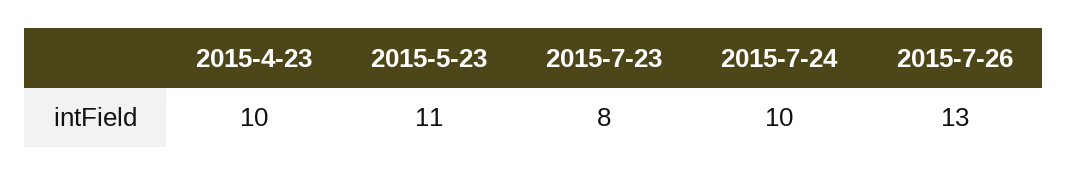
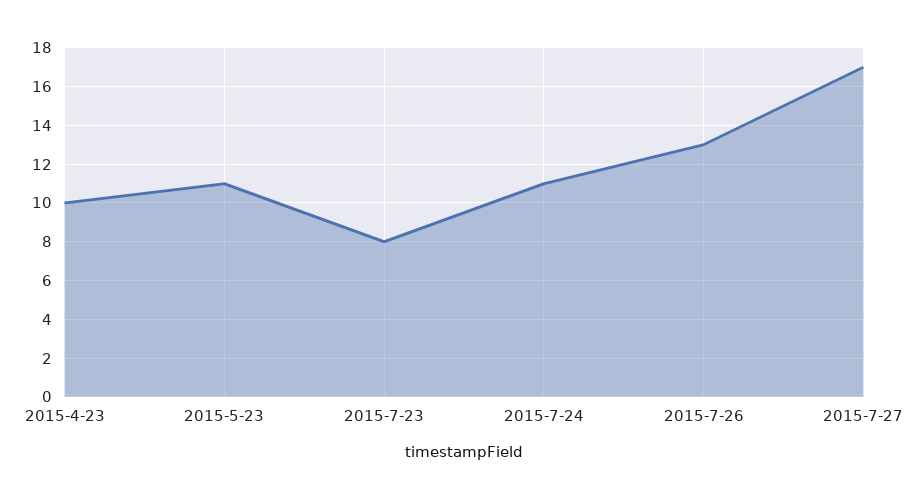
2015-7-24: 10 -> 11
2015-7-27: none -> 17

